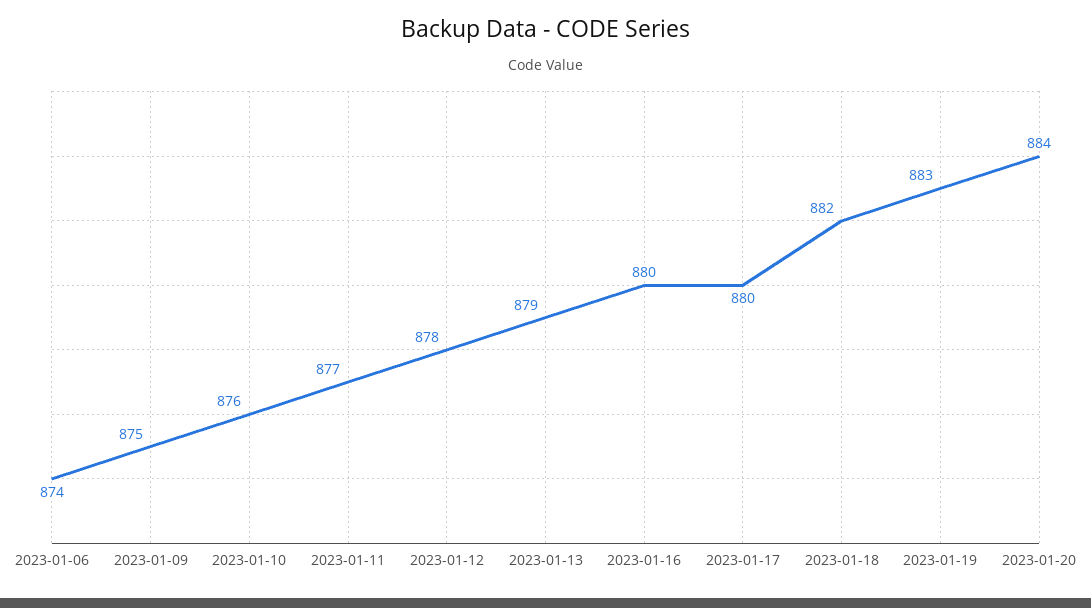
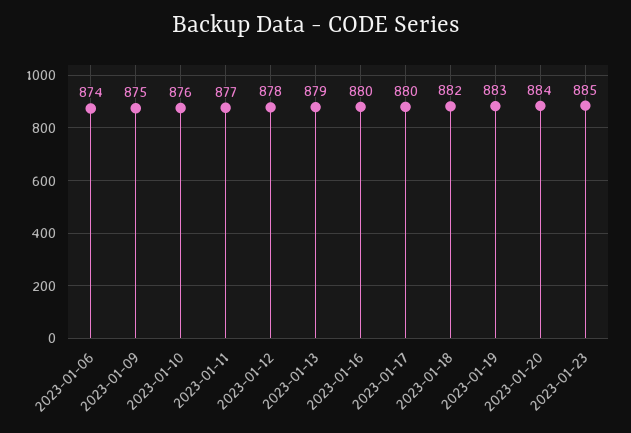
2023-01-23: none -> 885

